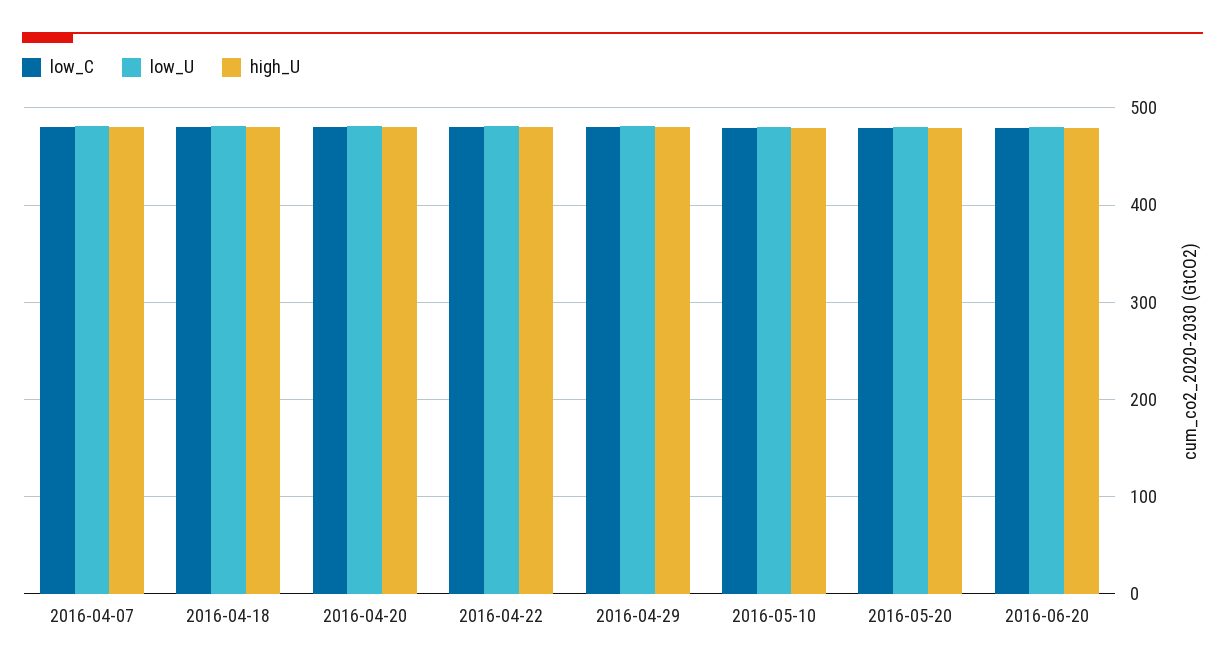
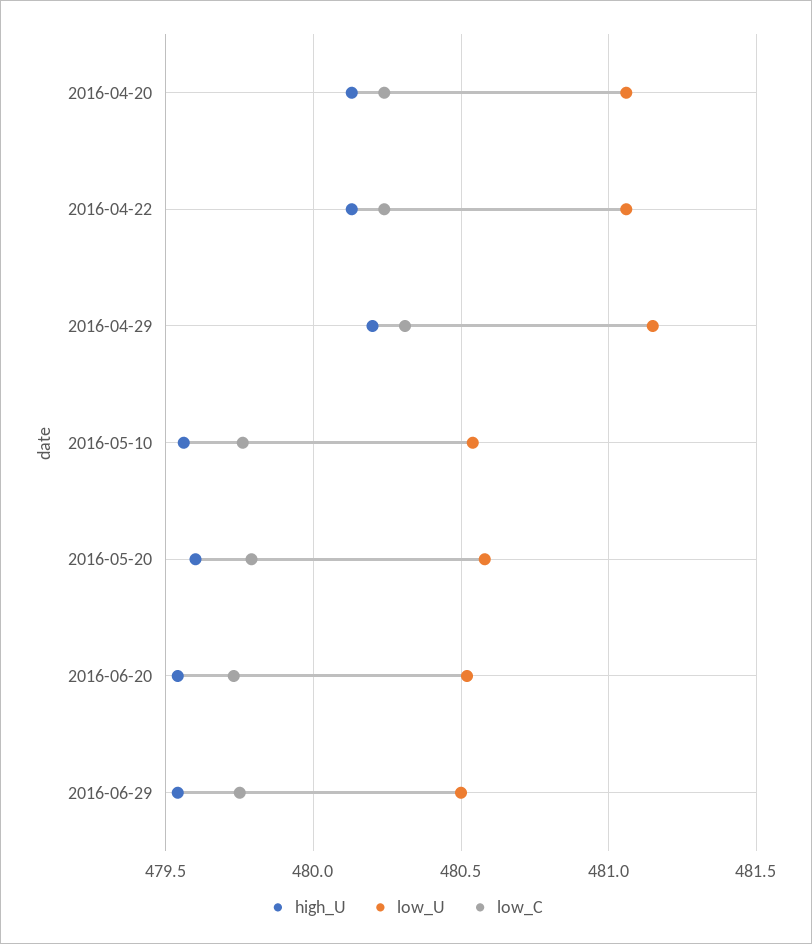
low_C, 2016-04-07: 480 -> none
low_U, 2016-04-07: 480 -> none
high_U, 2016-04-07: 480 -> none
low_C, 2016-04-18: 480 -> none
low_U, 2016-04-18: 480 -> none
high_U, 2016-04-18: 480 -> none
high_U, 2016-06-29: none -> 479.55
low_U, 2016-06-29: none -> 480.5
low_C, 2016-06-29: none -> 479.75

